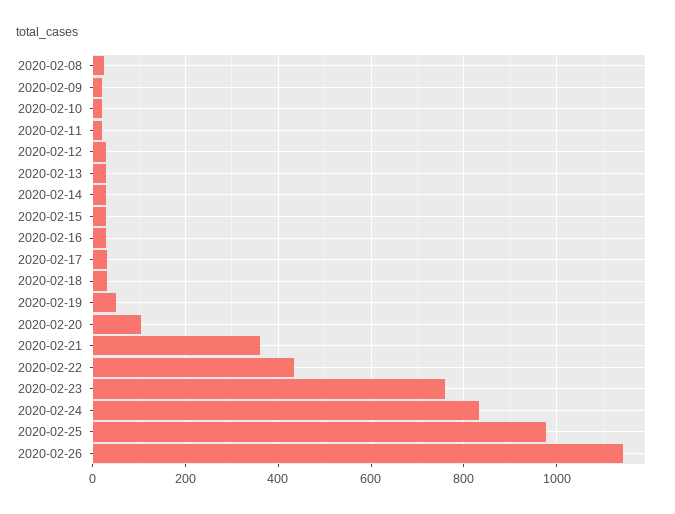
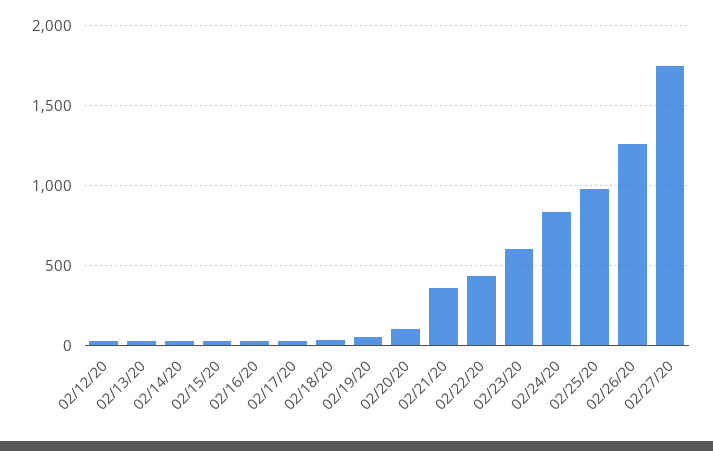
2020-02-08: 20 -> none
2020-02-09: 20 -> none
2020-02-10: 20 -> none
2020-02-11: 20 -> none
2020-02-23: 760 -> 600
2020-02-26: 1140 -> 1250
02/27/20: none -> 1750

